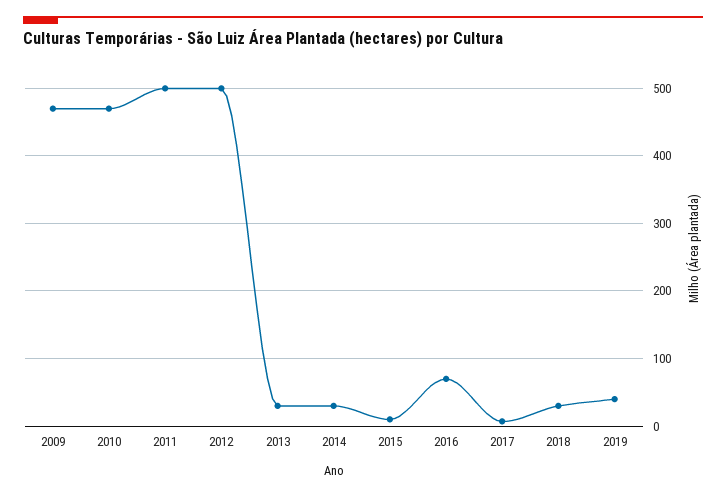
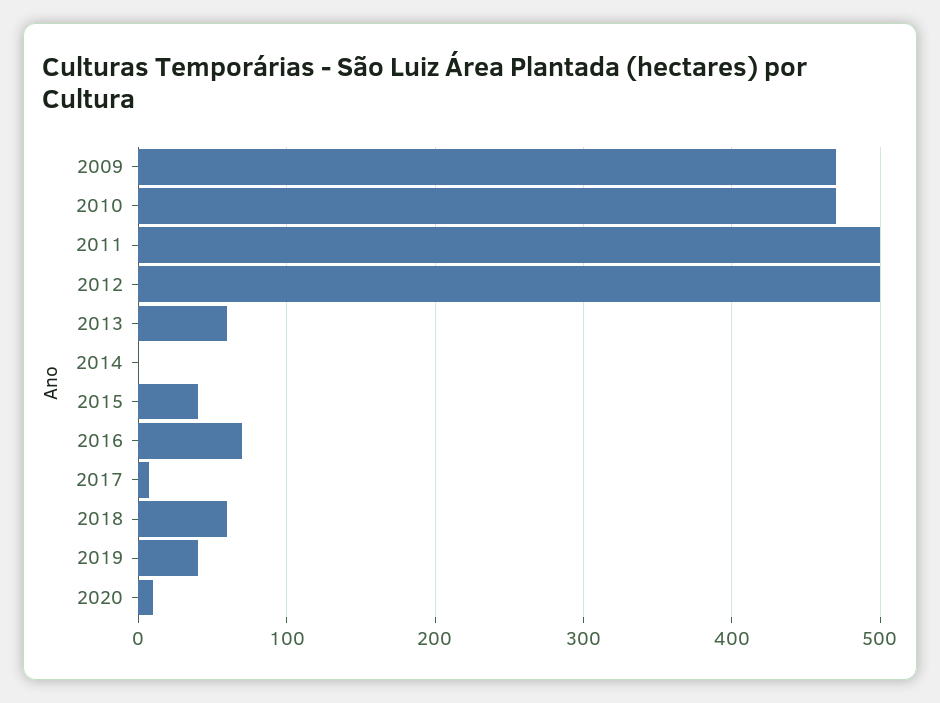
2013: 30 -> 60
2014: 30 -> 0
2015: 10 -> 40
2018: 30 -> 60
2020: none -> 10

